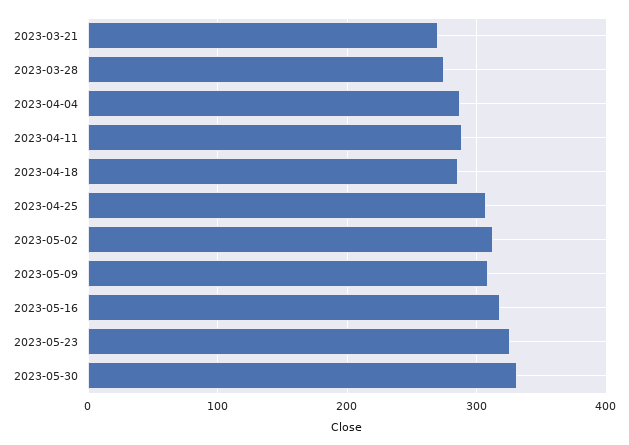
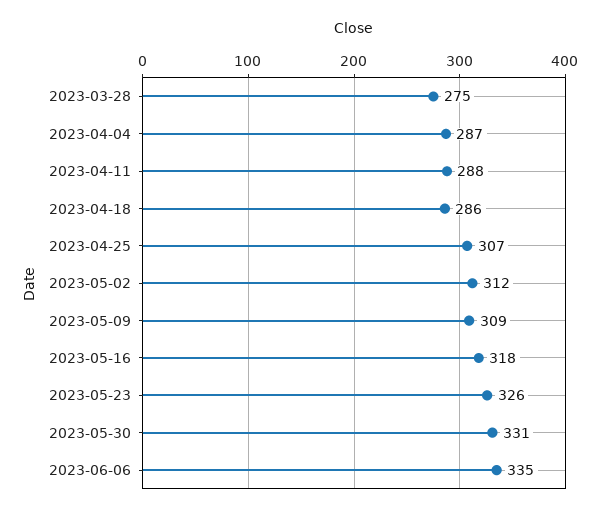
2023-03-21: 270 -> none
2023-06-06: none -> 335

